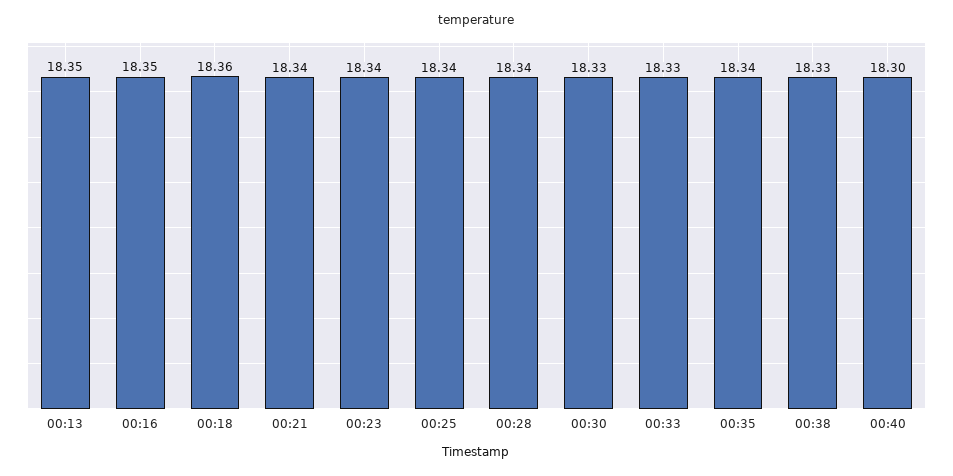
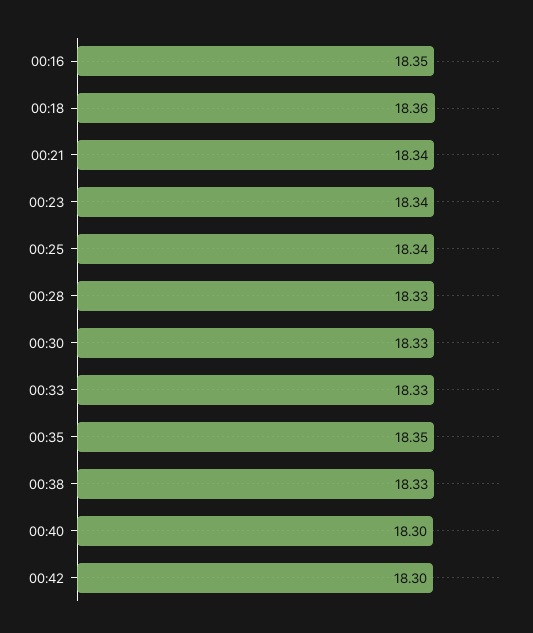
00:13: 18.35 -> none
00:28: 18.34 -> 18.33
00:35: 18.34 -> 18.35
00:42: none -> 18.3

